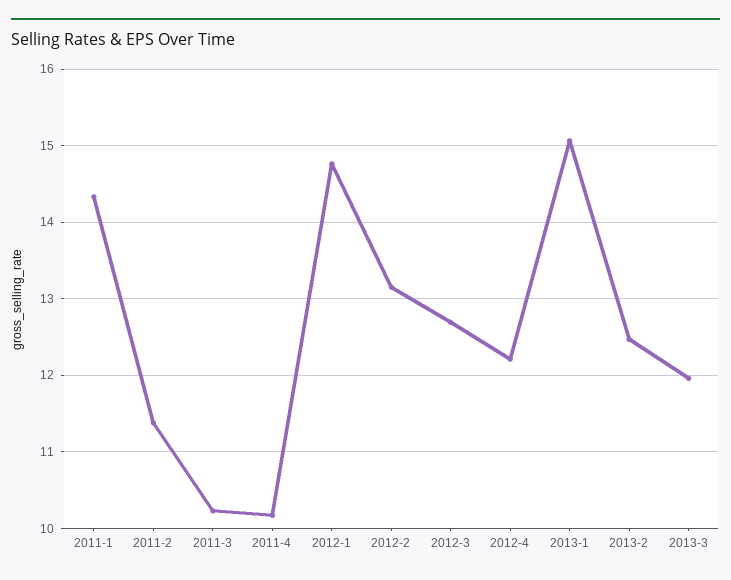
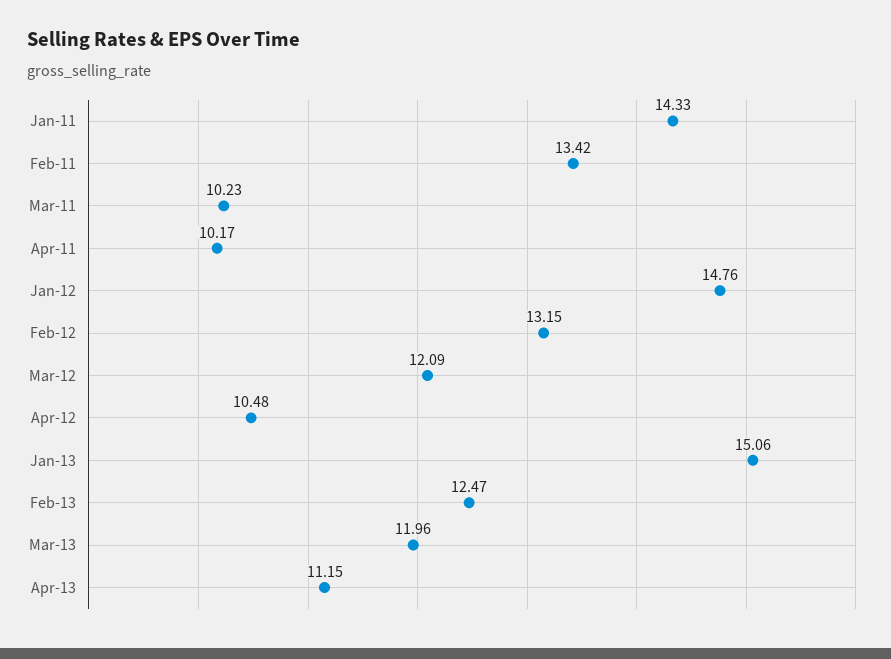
2011-2: 11.4 -> 13.42
2012-3: 12.7 -> 12.09
2012-4: 12.2 -> 10.48
Apr-13: none -> 11.15

